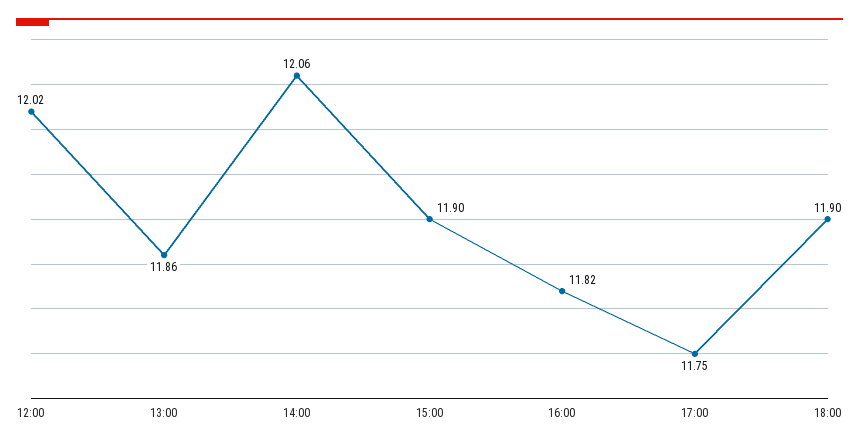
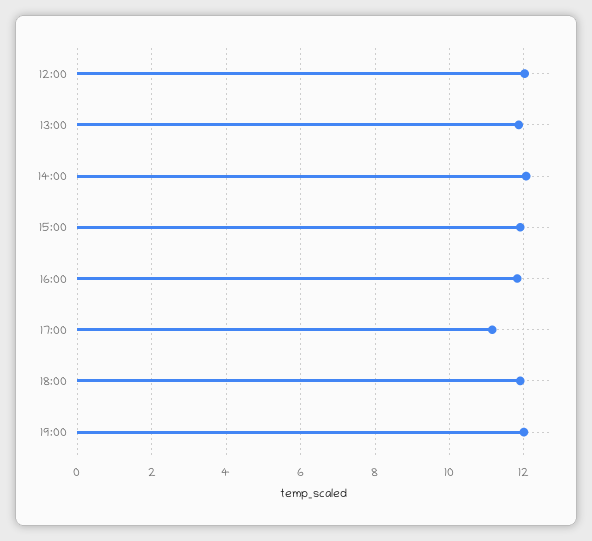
17:00: 11.75 -> 11.2
19:00: none -> 12

